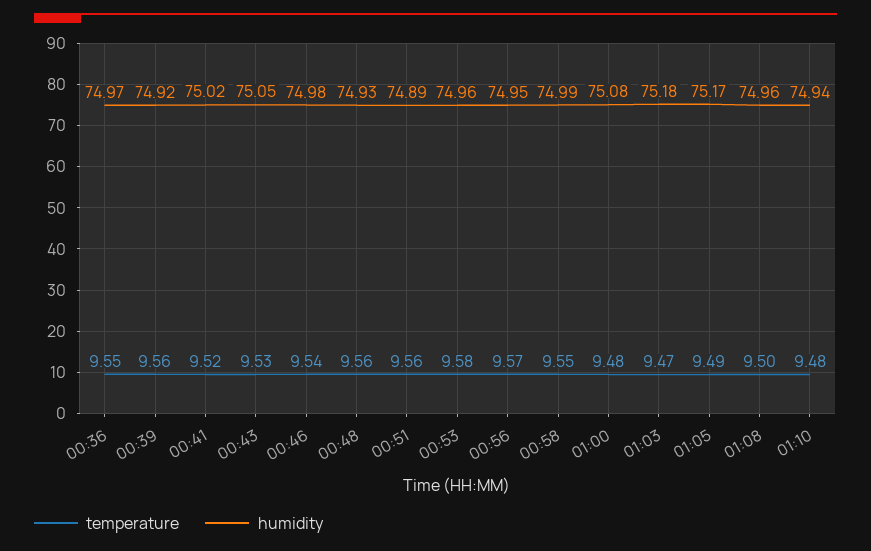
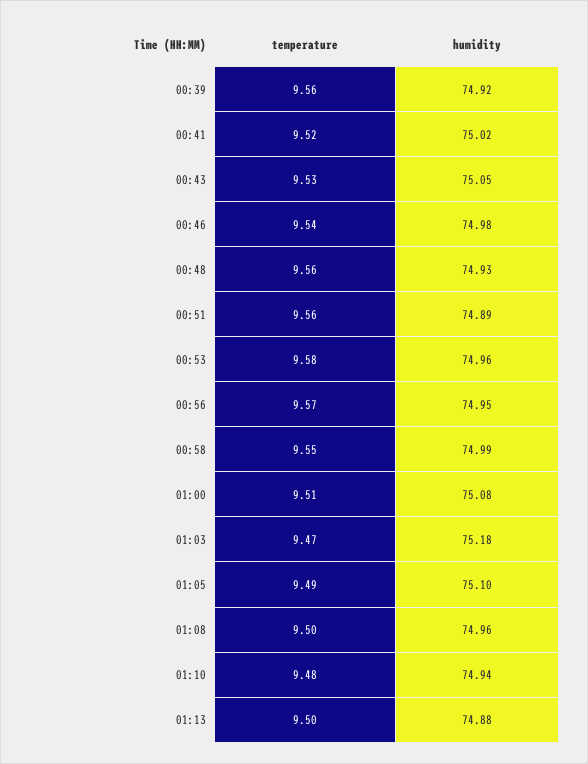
temperature, 00:36: 9.55 -> none
humidity, 00:36: 74.97 -> none
temperature, 01:00: 9.48 -> 9.51
humidity, 01:05: 75.17 -> 75.1
temperature, 01:13: none -> 9.5
humidity, 01:13: none -> 74.88

